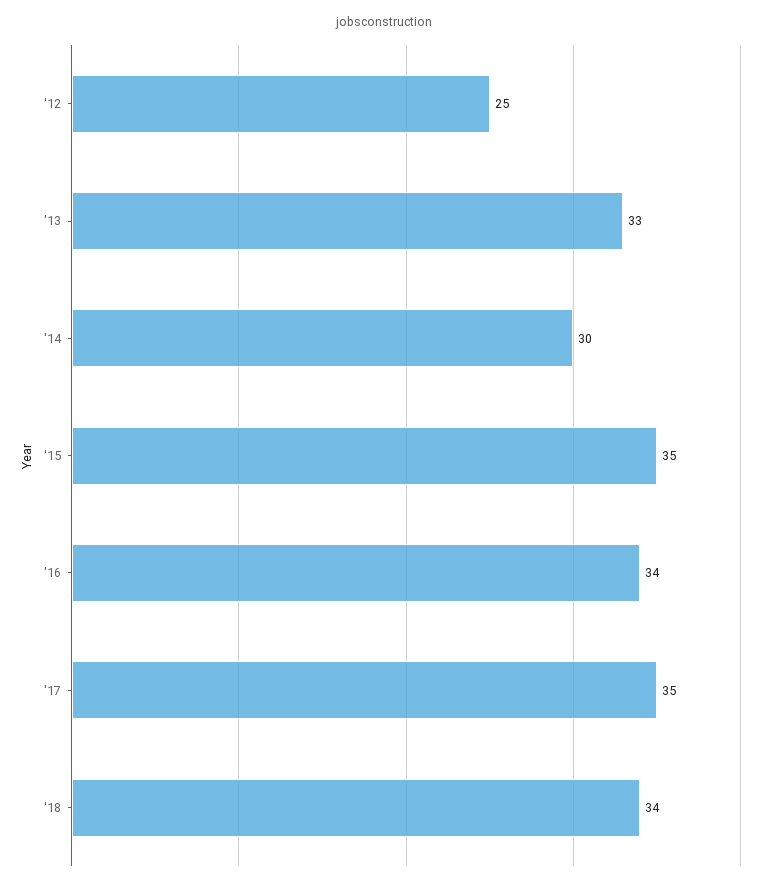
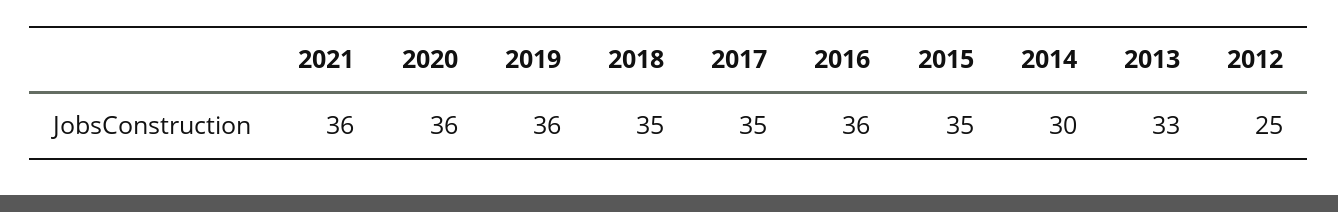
'16: 34 -> 36
'18: 34 -> 35
2021: none -> 36
2020: none -> 36
2019: none -> 36

